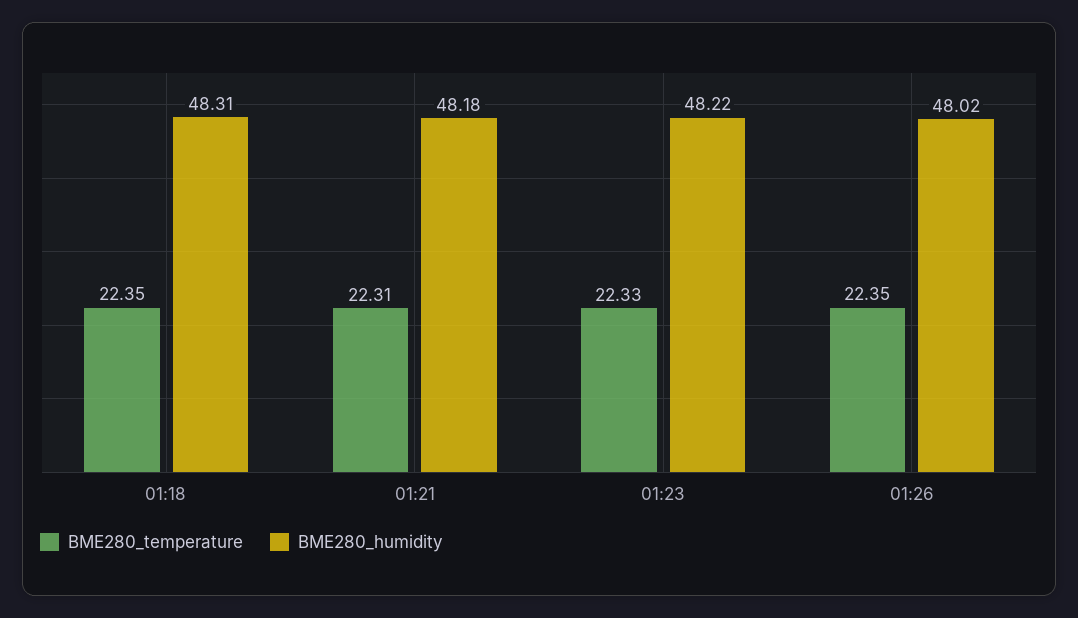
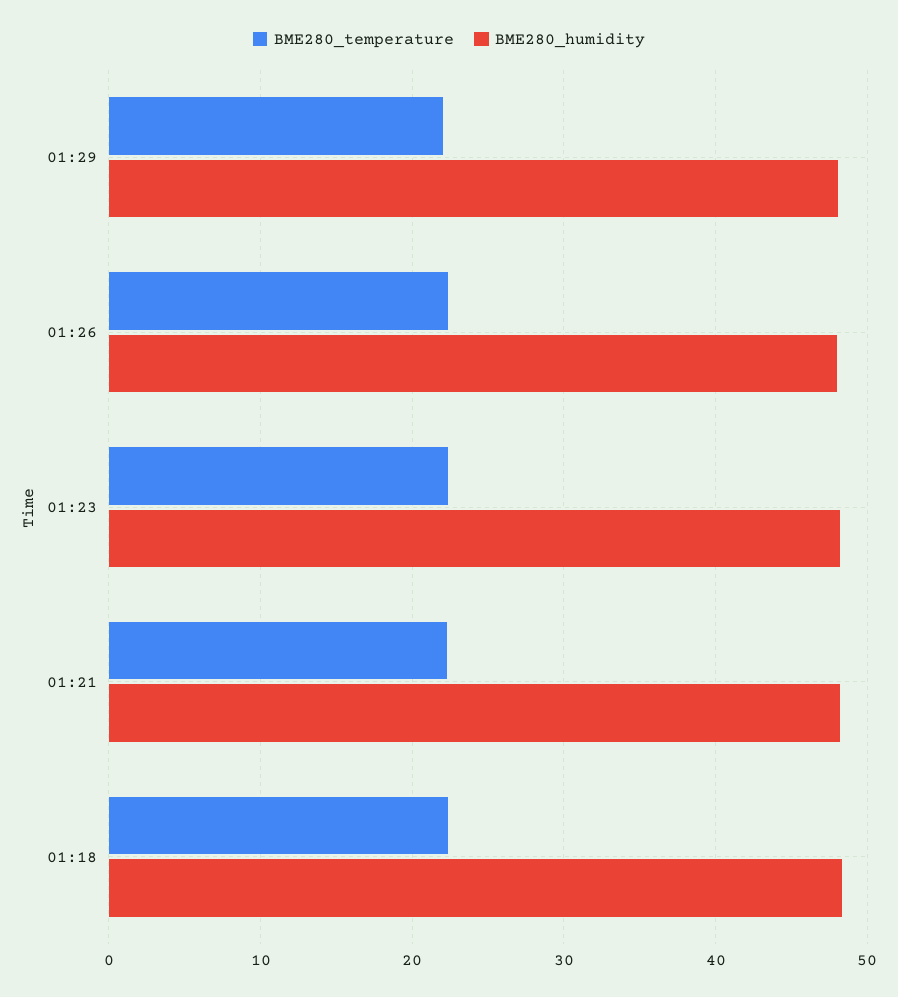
BME280_temperature, 01:29: none -> 22
BME280_humidity, 01:29: none -> 48

